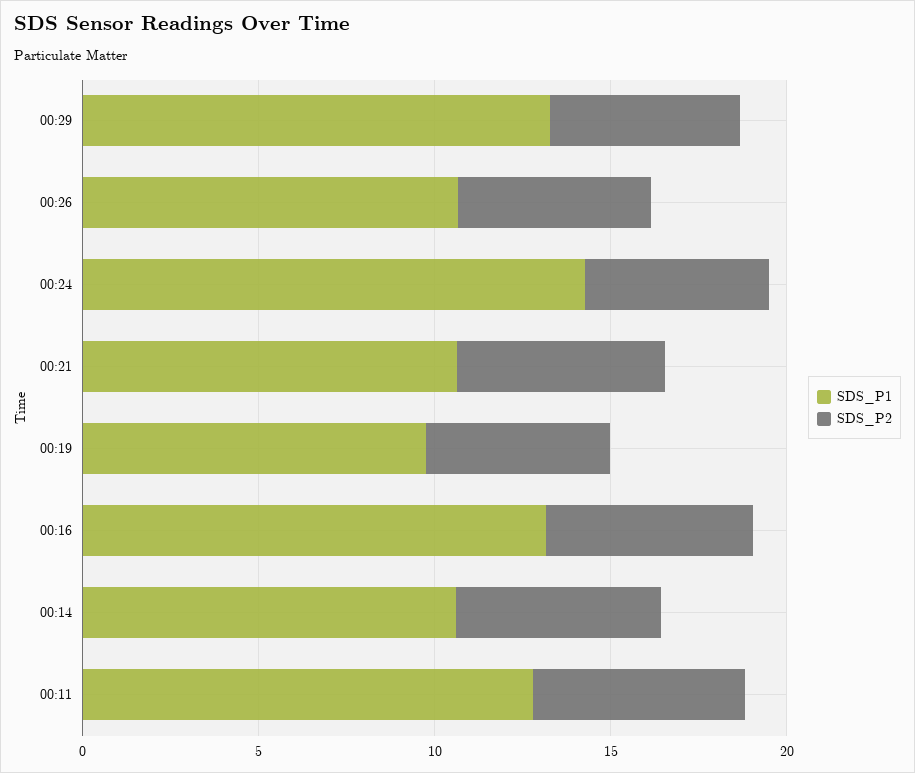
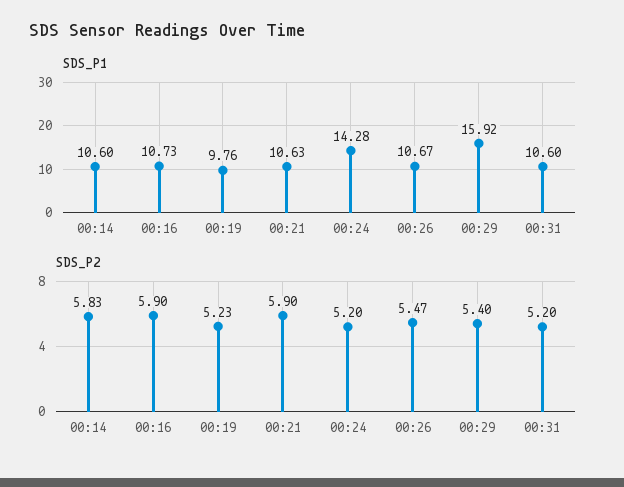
SDS_P1, 00:29: 13 -> 15.92
SDS_P1, 00:16: 13 -> 10.73
SDS_P1, 00:11: 13 -> none
SDS_P2, 00:11: 6 -> none
SDS_P1, 00:31: none -> 10.6
SDS_P2, 00:31: none -> 5.2

